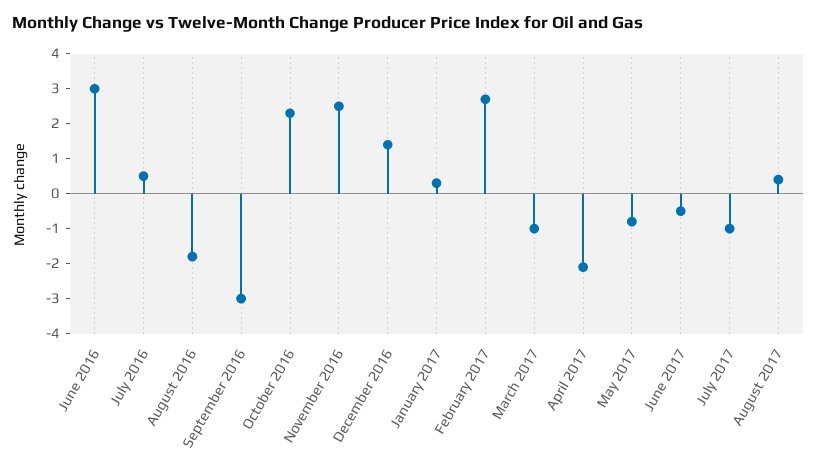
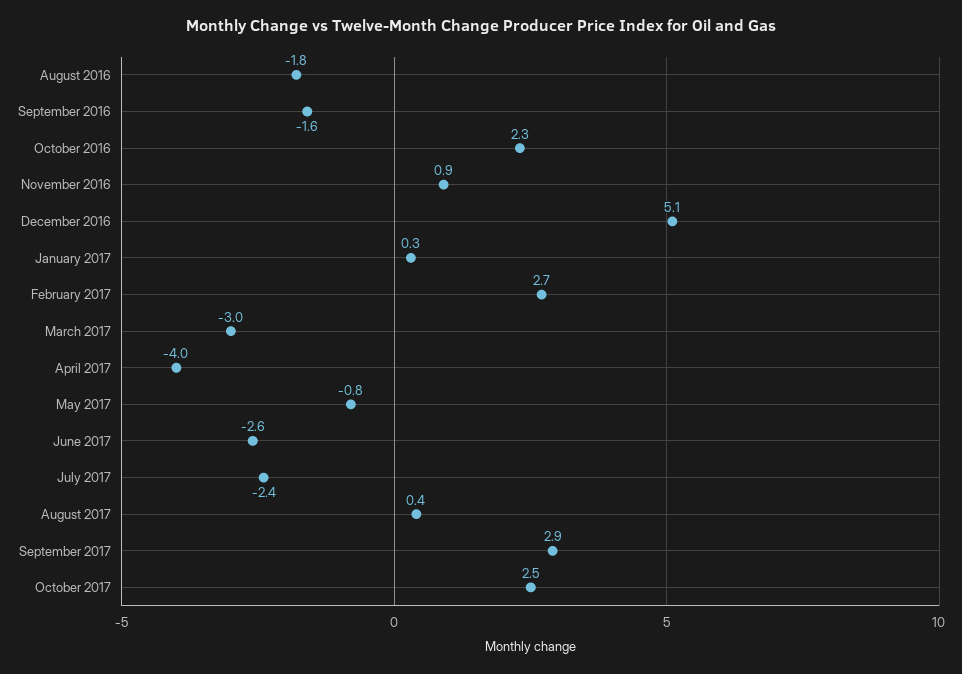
June 2016: 3 -> none
July 2016: 0.5 -> none
September 2016: -3 -> -1.6
November 2016: 2.5 -> 0.9
December 2016: 1.5 -> 5.1
March 2017: -1 -> -3
April 2017: -2 -> -4
June 2017: -0.5 -> -2.6
July 2017: -1 -> -2.4
September 2017: none -> 2.9
October 2017: none -> 2.5

